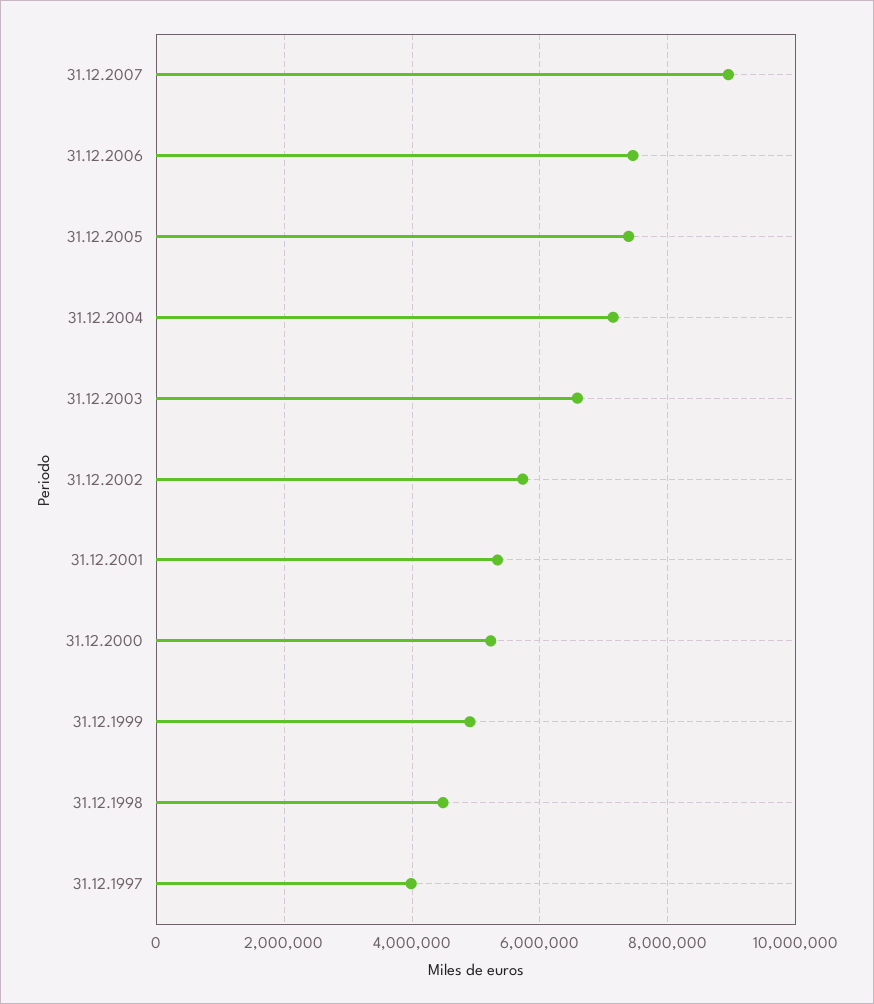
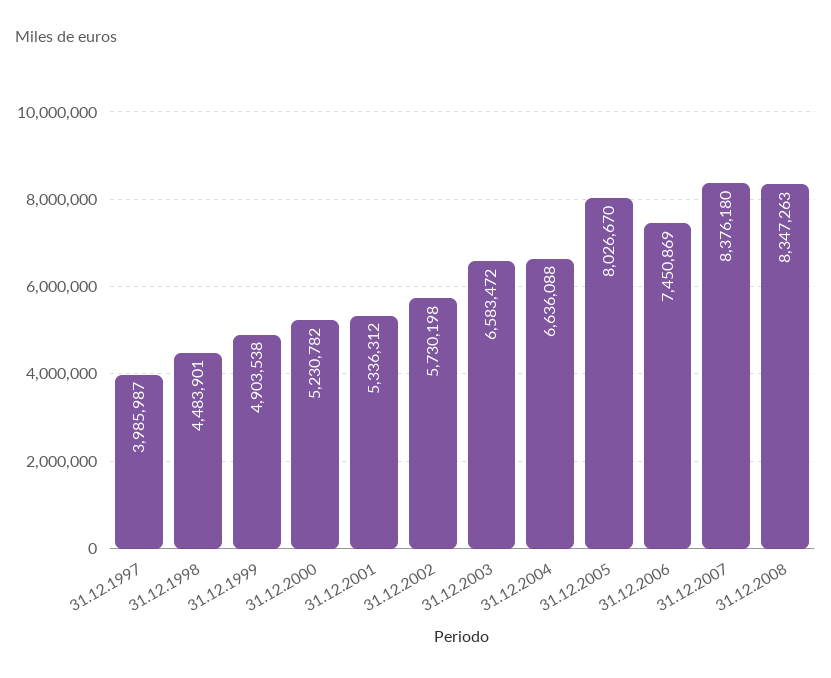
31.12.2007: 9000000 -> 8376180
31.12.2005: 7400000 -> 8026670
31.12.2004: 7200000 -> 6636088
31.12.2008: none -> 8347263

